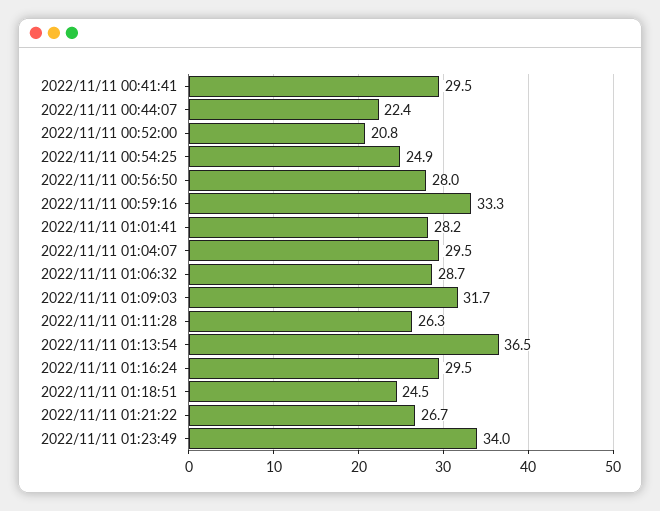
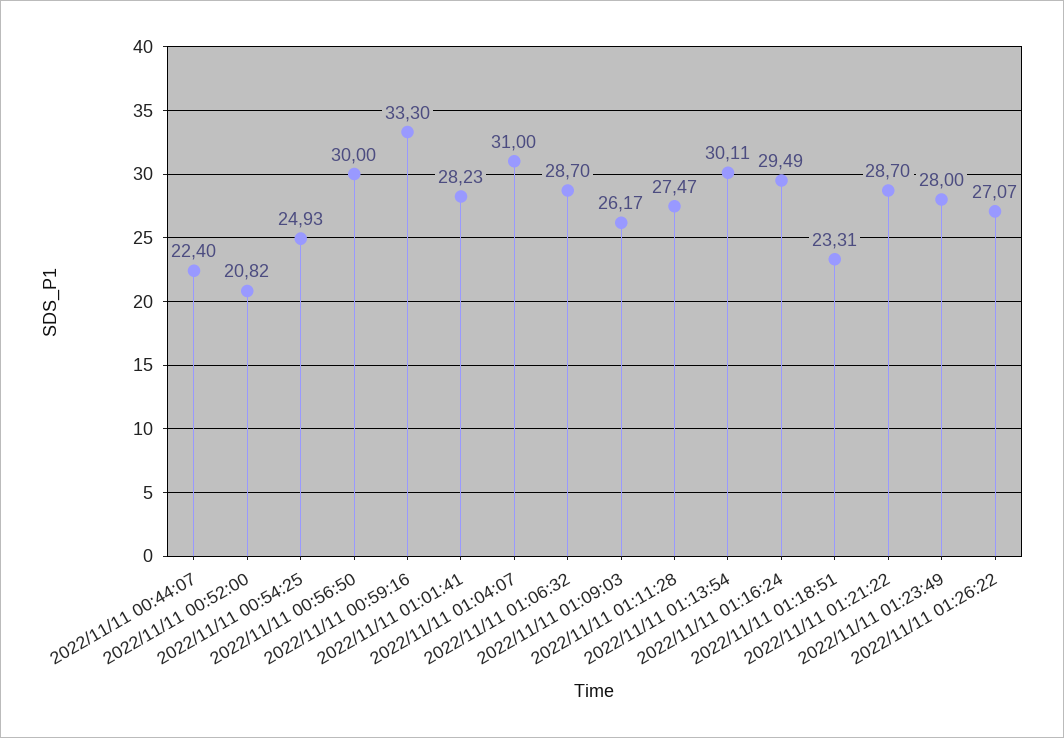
2022/11/11 00:41:41: 29.5 -> none
2022/11/11 00:56:50: 28 -> 30
2022/11/11 01:04:07: 29.5 -> 31
2022/11/11 01:09:03: 31.7 -> 26.17
2022/11/11 01:11:28: 26.3 -> 27.47
2022/11/11 01:13:54: 36.5 -> 30.11
2022/11/11 01:18:51: 24.5 -> 23.31
2022/11/11 01:21:22: 26.7 -> 28.7
2022/11/11 01:23:49: 34 -> 28
2022/11/11 01:26:22: none -> 27.07

